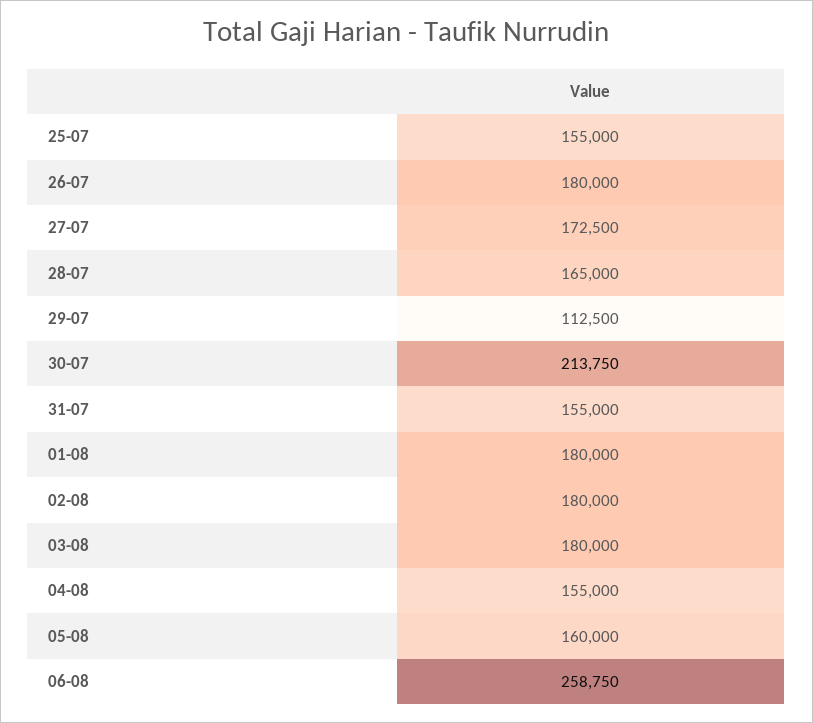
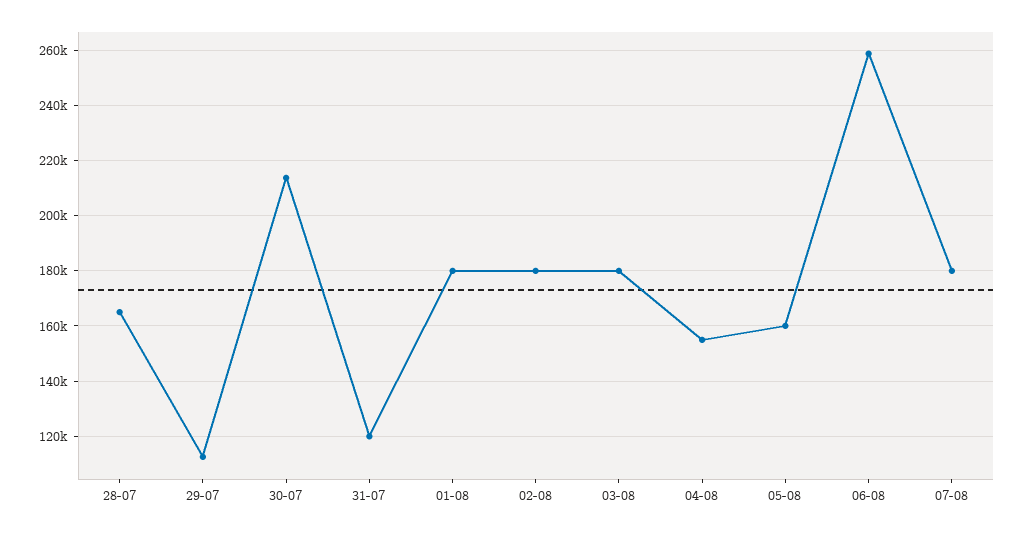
25-07: 155000 -> none
26-07: 180000 -> none
27-07: 172500 -> none
31-07: 155000 -> 120000
07-08: none -> 180000

